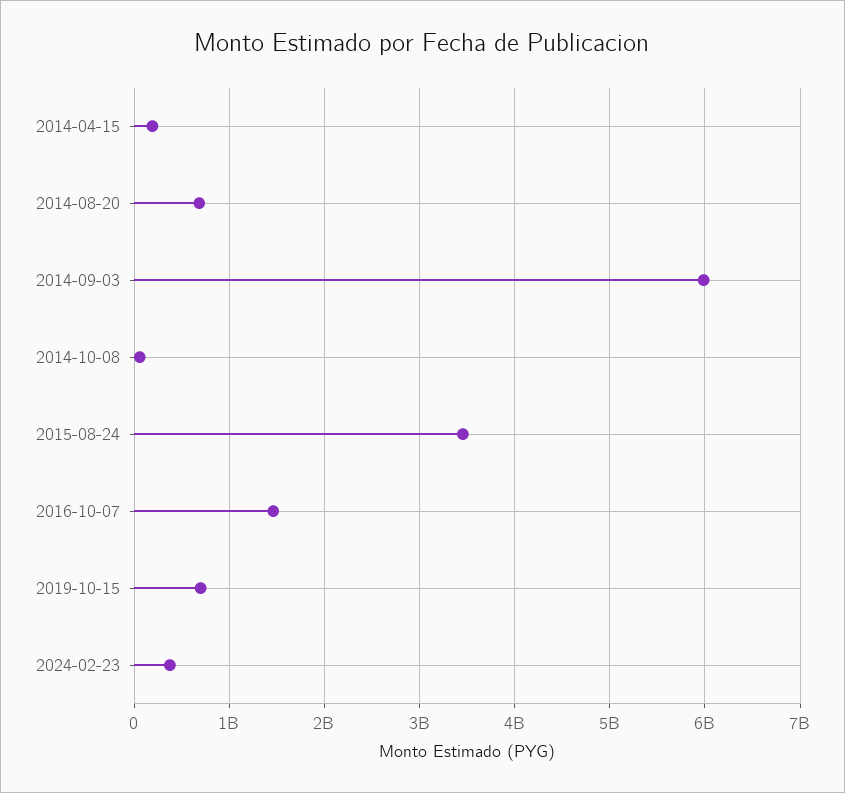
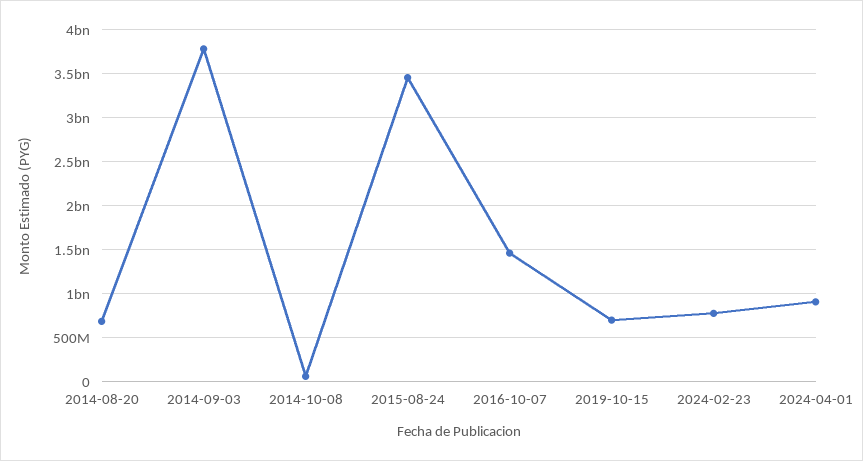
2014-04-15: 200000000 -> none
2014-09-03: 6000000000 -> 3800000000
2024-02-23: 400000000 -> 800000000
2024-04-01: none -> 900000000

